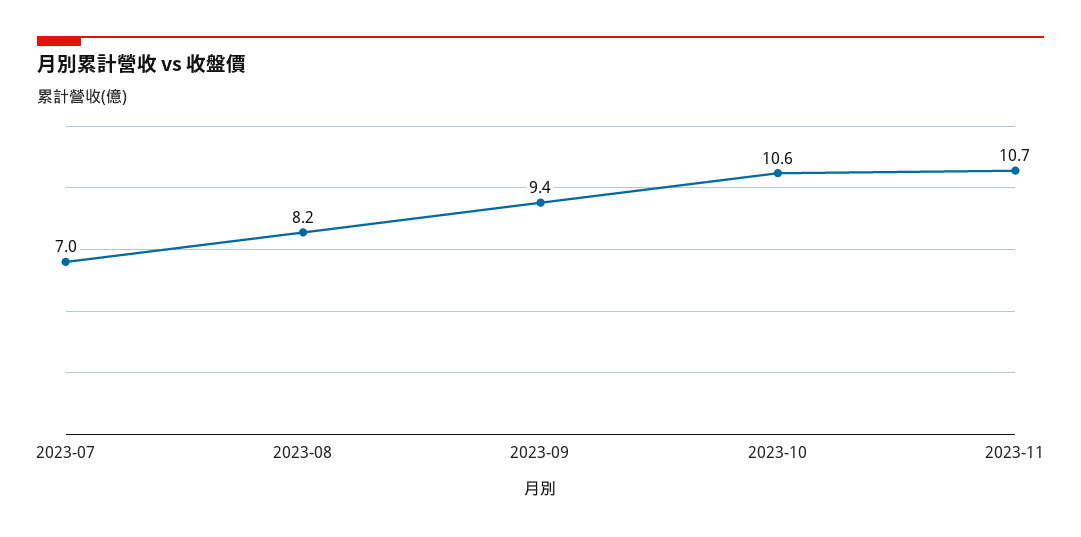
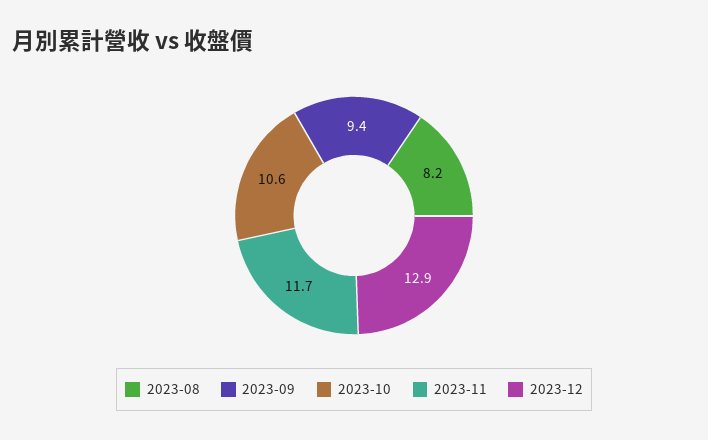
2023-07: 7 -> none
2023-11: 10.7 -> 11.7
2023-12: none -> 12.9

